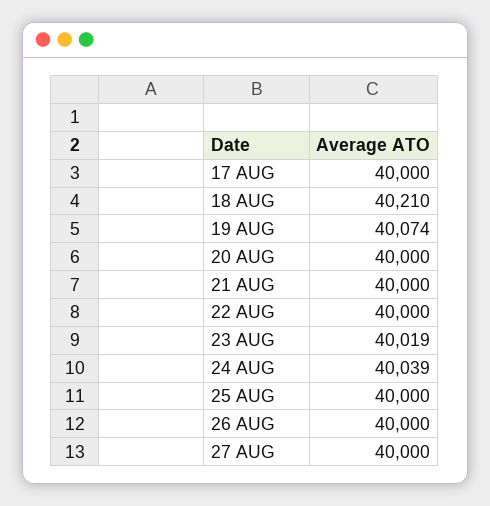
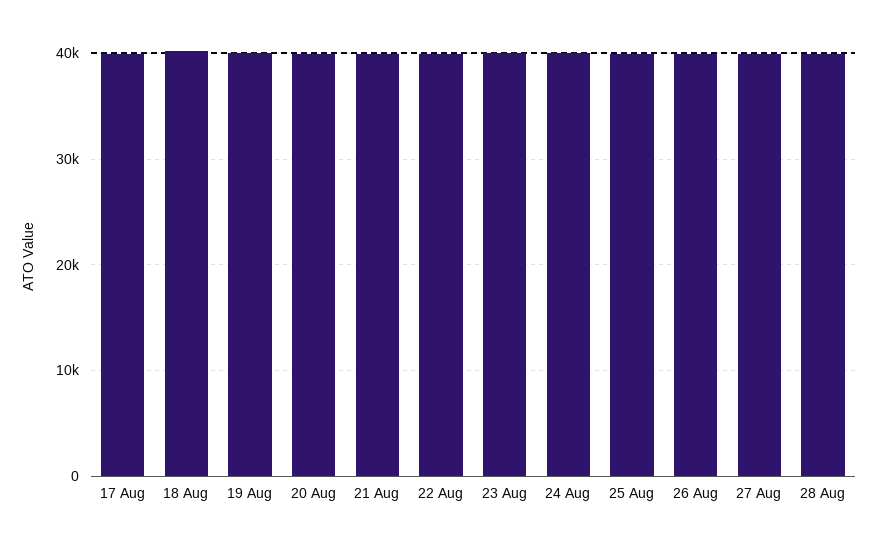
28 Aug: none -> 40000

